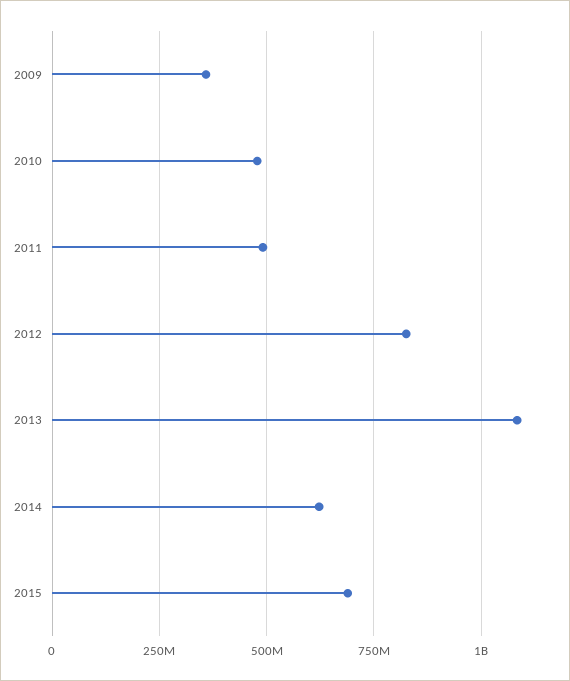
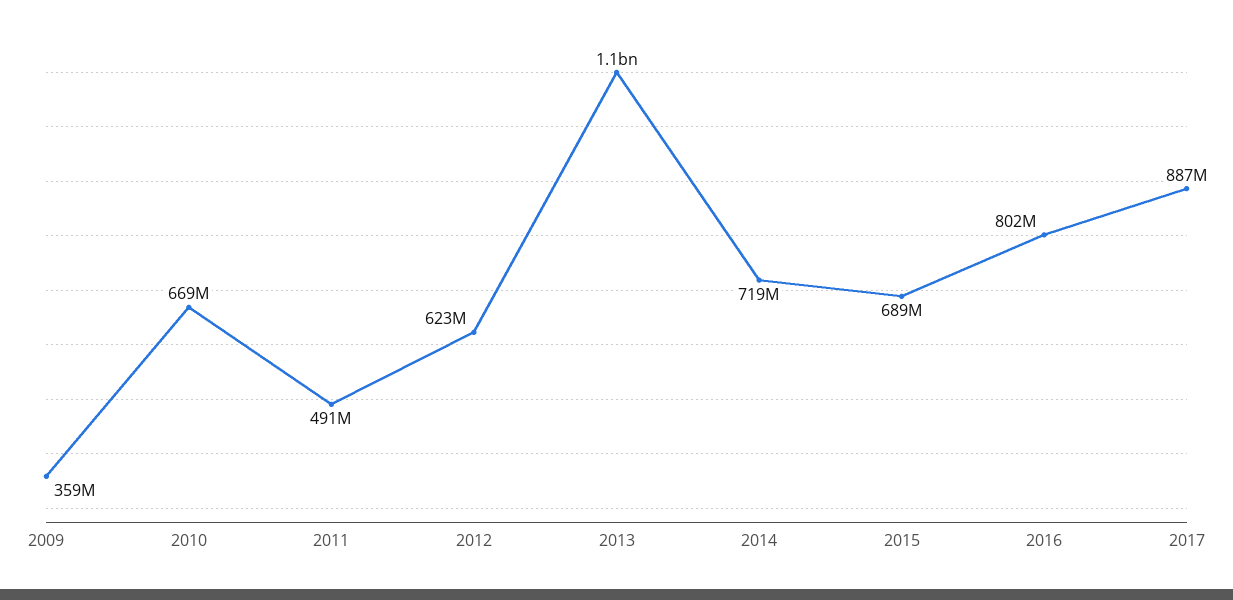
2010: 475000000 -> 669000000
2012: 825000000 -> 623000000
2014: 625000000 -> 719000000
2016: none -> 802000000
2017: none -> 887000000

